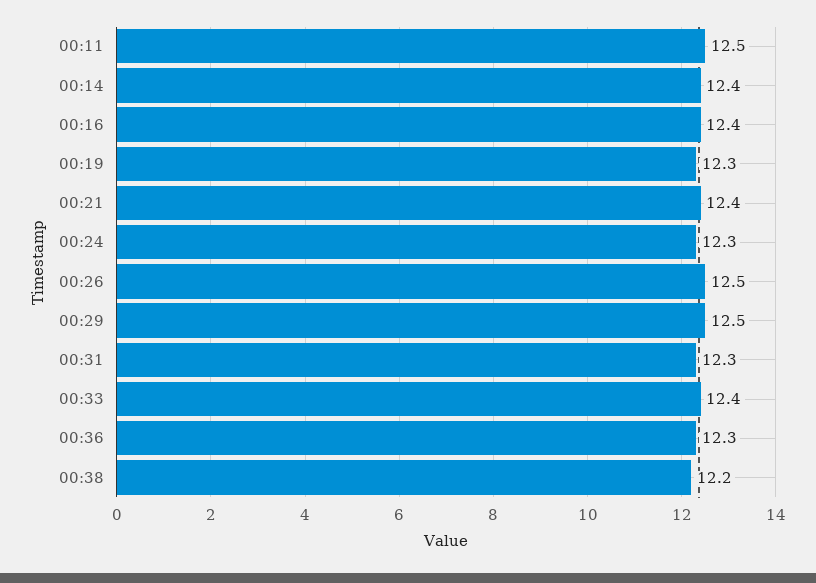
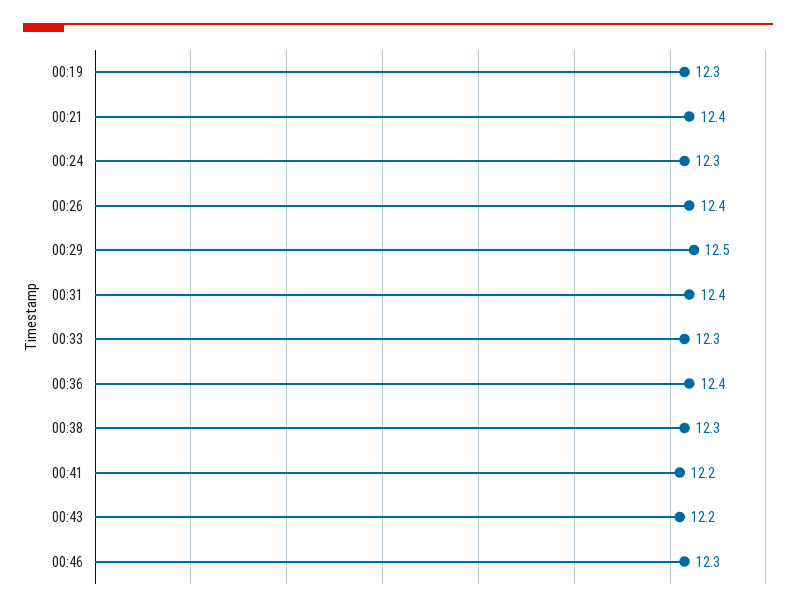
00:11: 12.5 -> none
00:14: 12.4 -> none
00:16: 12.4 -> none
00:26: 12.5 -> 12.4
00:31: 12.3 -> 12.4
00:33: 12.4 -> 12.3
00:36: 12.3 -> 12.4
00:38: 12.2 -> 12.3
00:41: none -> 12.2
00:43: none -> 12.2
00:46: none -> 12.3

